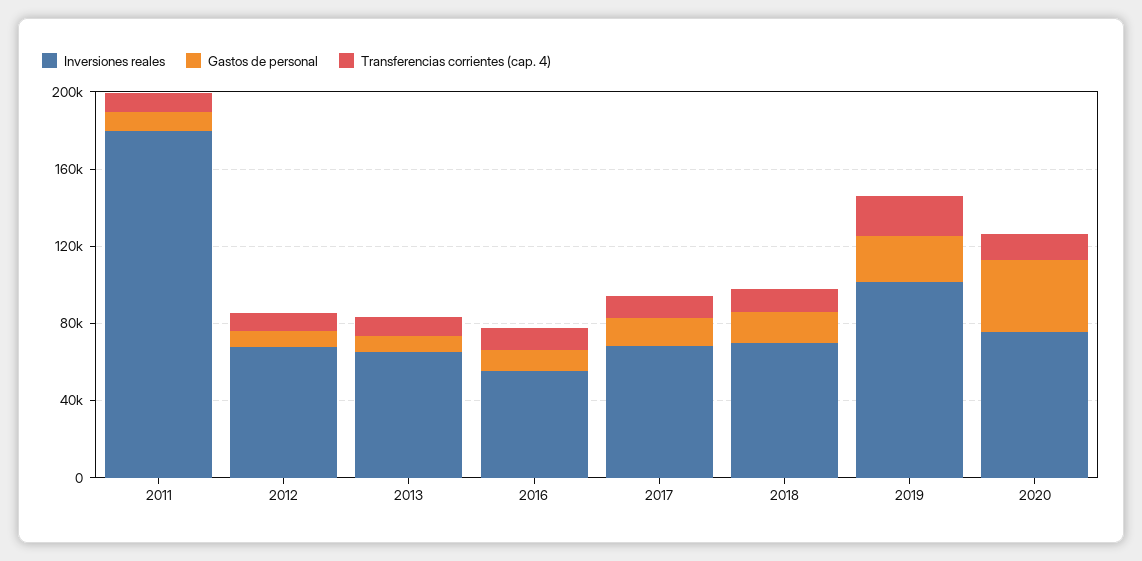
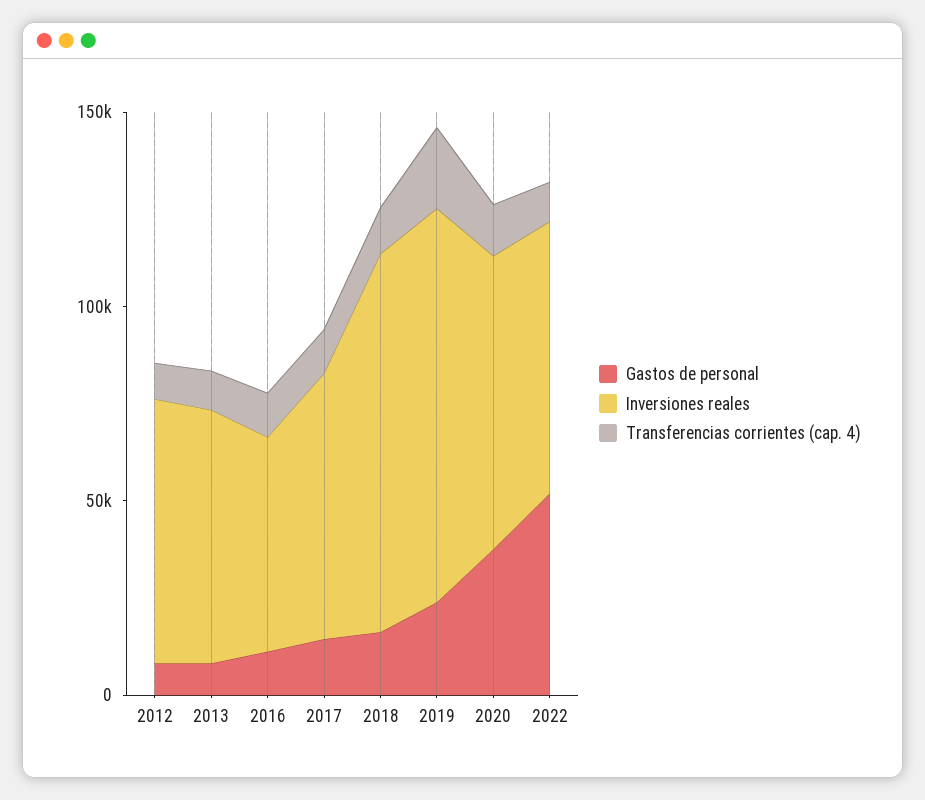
Inversiones reales, 2011: 180000 -> none
Gastos de personal, 2011: 10000 -> none
Transferencias corrientes (cap. 4), 2011: 10000 -> none
Inversiones reales, 2018: 70000 -> 100000
Gastos de personal, 2022: none -> 50000
Inversiones reales, 2022: none -> 70000
Transferencias corrientes (cap. 4), 2022: none -> 10000

